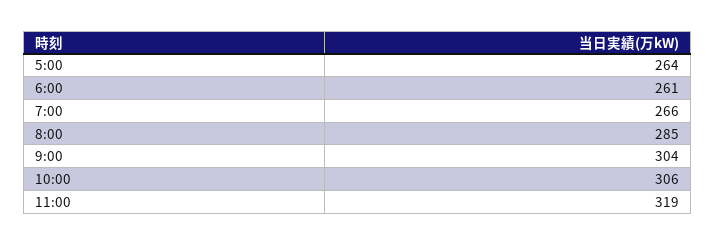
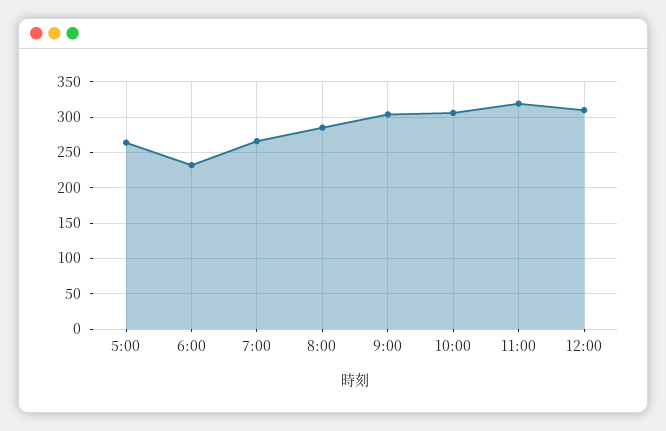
6:00: 261 -> 230
12:00: none -> 310

